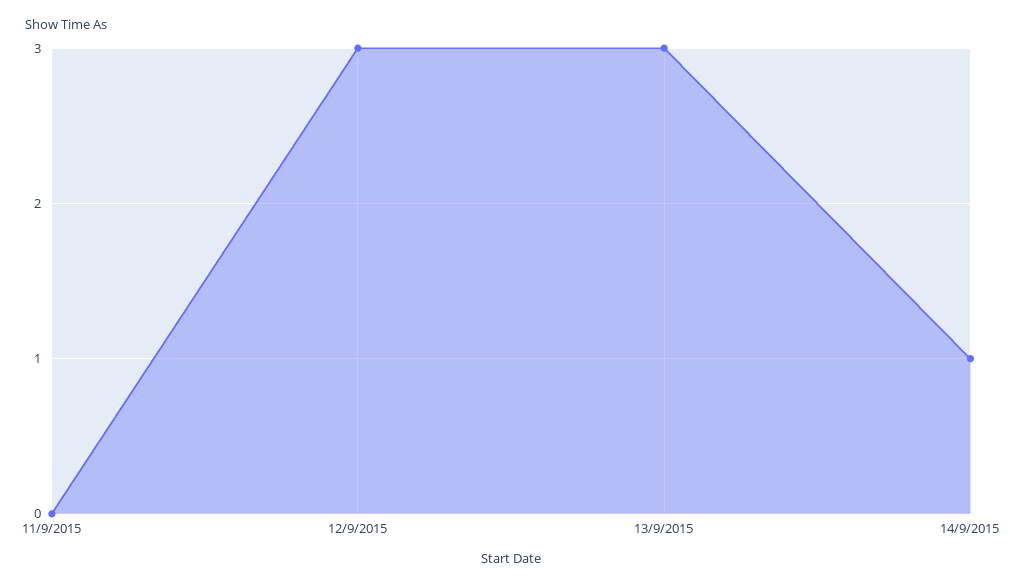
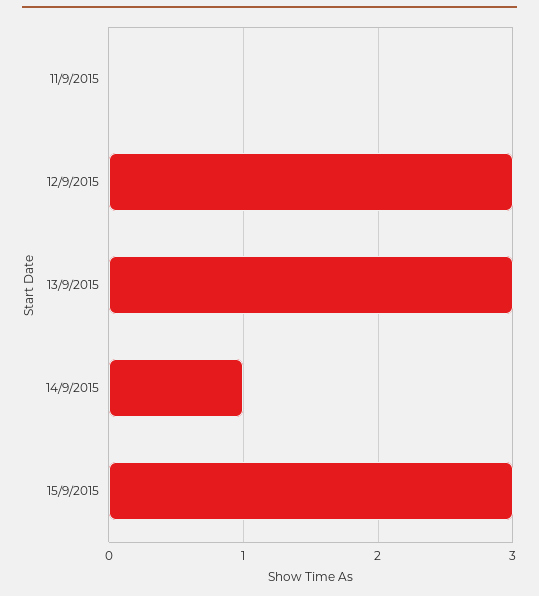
15/9/2015: none -> 3

